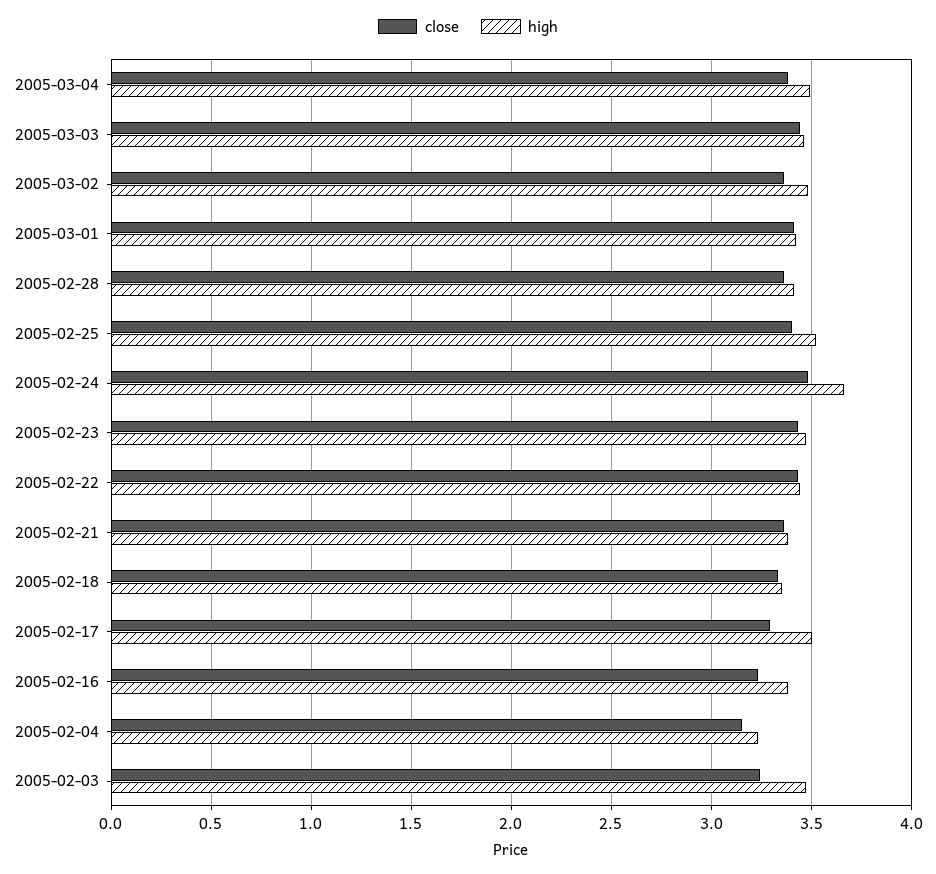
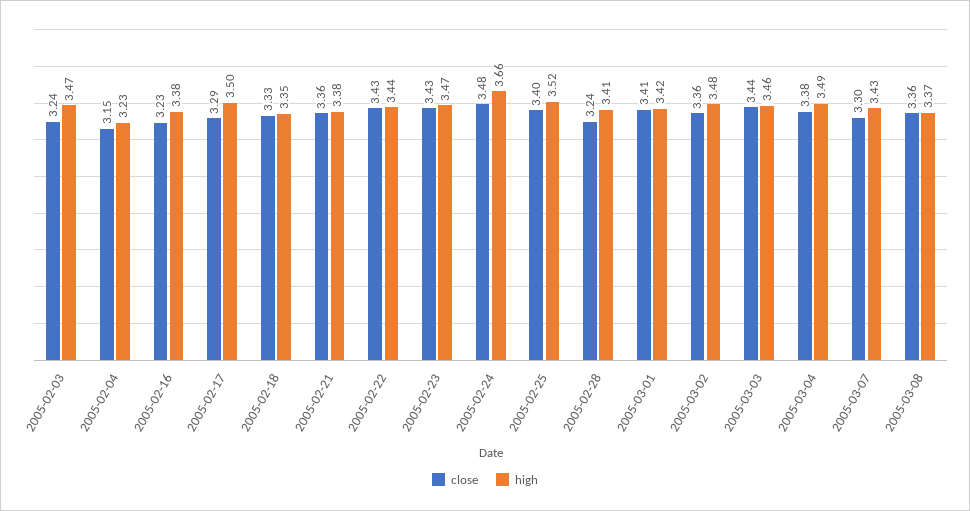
close, 2005-02-28: 3.35 -> 3.24
close, 2005-03-07: none -> 3.3
high, 2005-03-07: none -> 3.43
close, 2005-03-08: none -> 3.36
high, 2005-03-08: none -> 3.37

